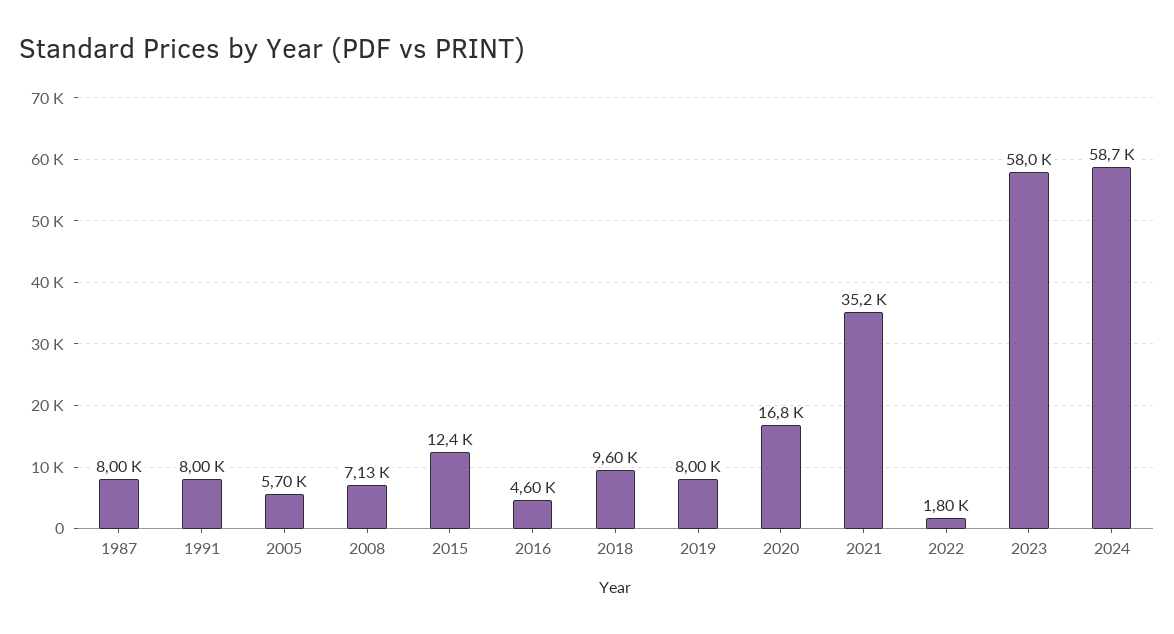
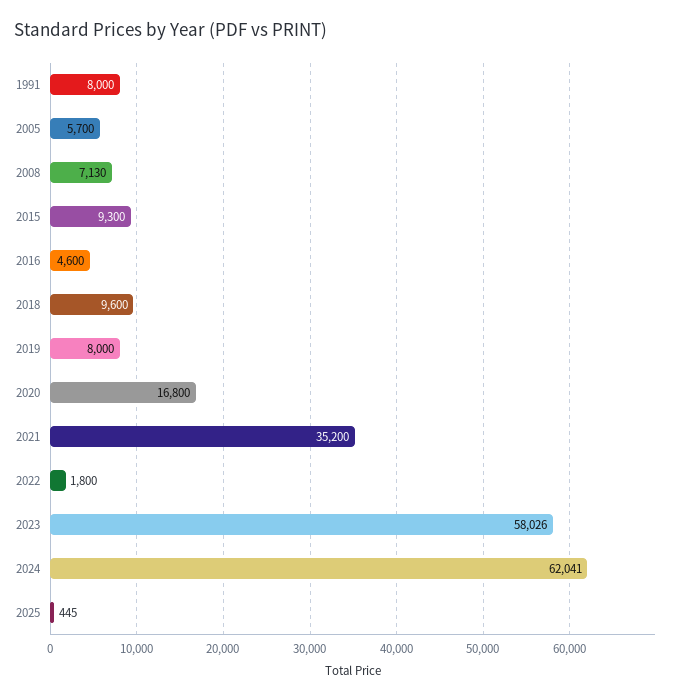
1987: 8000 -> none
2015: 12400 -> 9300
2024: 58700 -> 62041
2025: none -> 445

